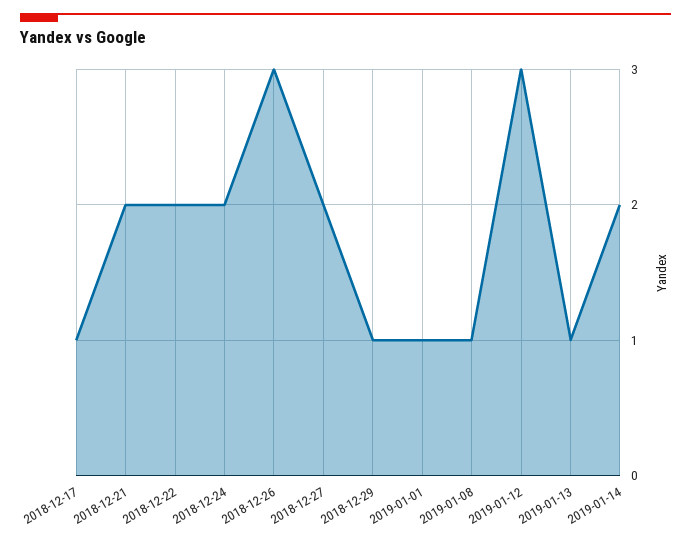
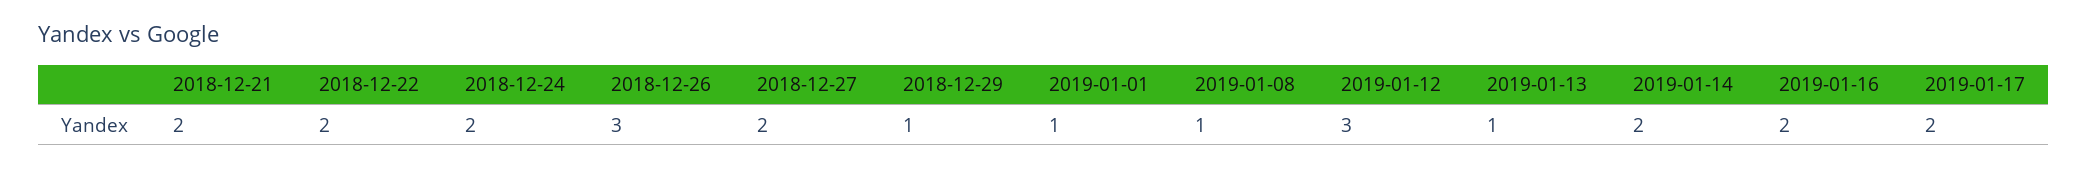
2018-12-17: 1 -> none
2019-01-16: none -> 2
2019-01-17: none -> 2

